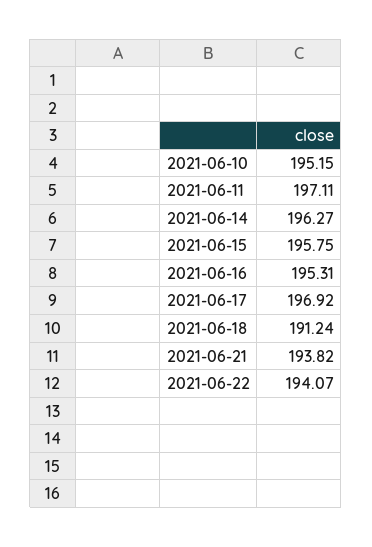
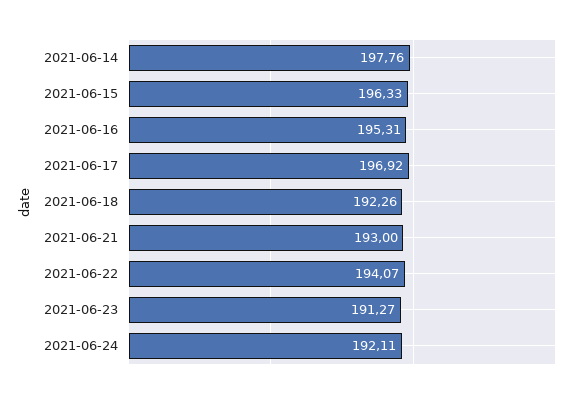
2021-06-10: 195.15 -> none
2021-06-11: 197.11 -> none
2021-06-14: 196.27 -> 197.76
2021-06-15: 195.75 -> 196.33
2021-06-18: 191.24 -> 192.26
2021-06-21: 193.82 -> 193
2021-06-23: none -> 191.27
2021-06-24: none -> 192.11

